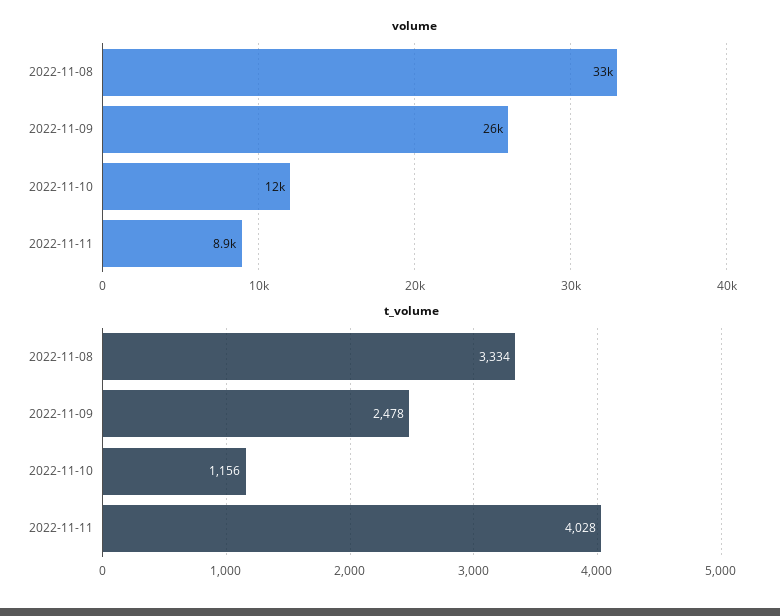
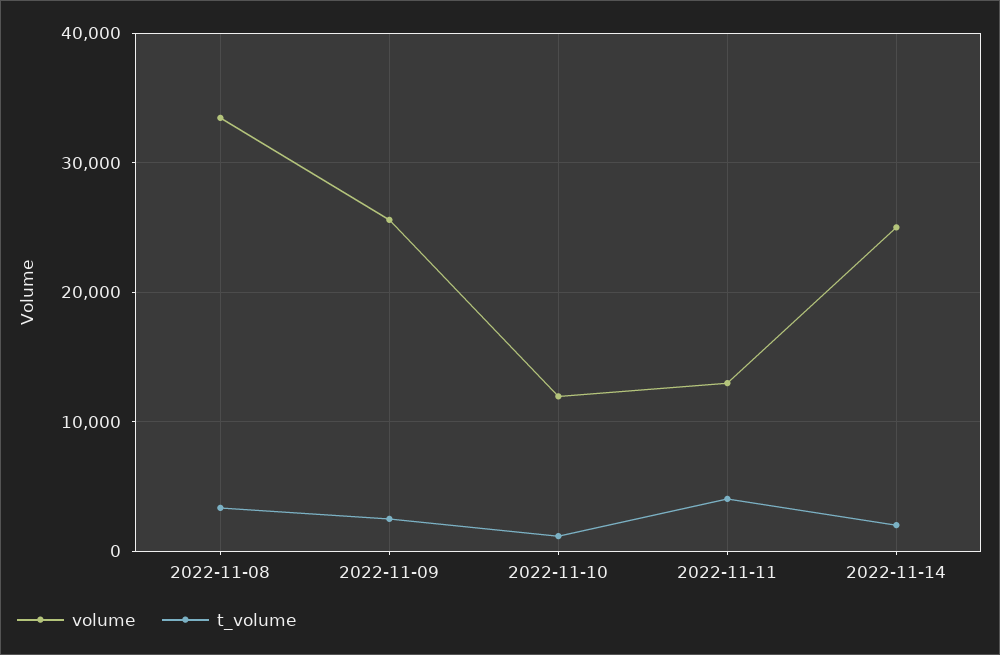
volume, 2022-11-11: 8900 -> 13000
volume, 2022-11-14: none -> 25000
t_volume, 2022-11-14: none -> 2000

